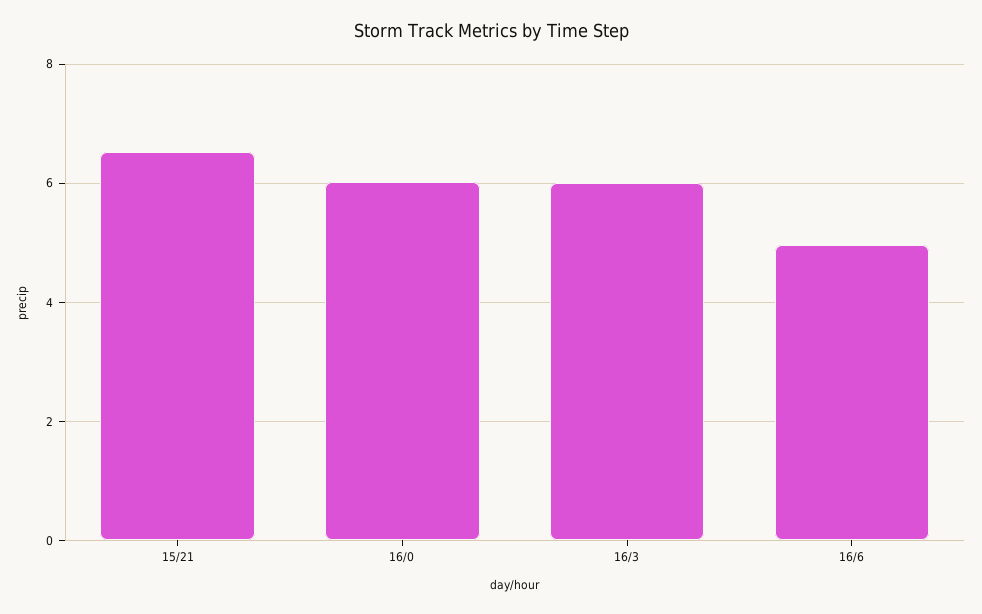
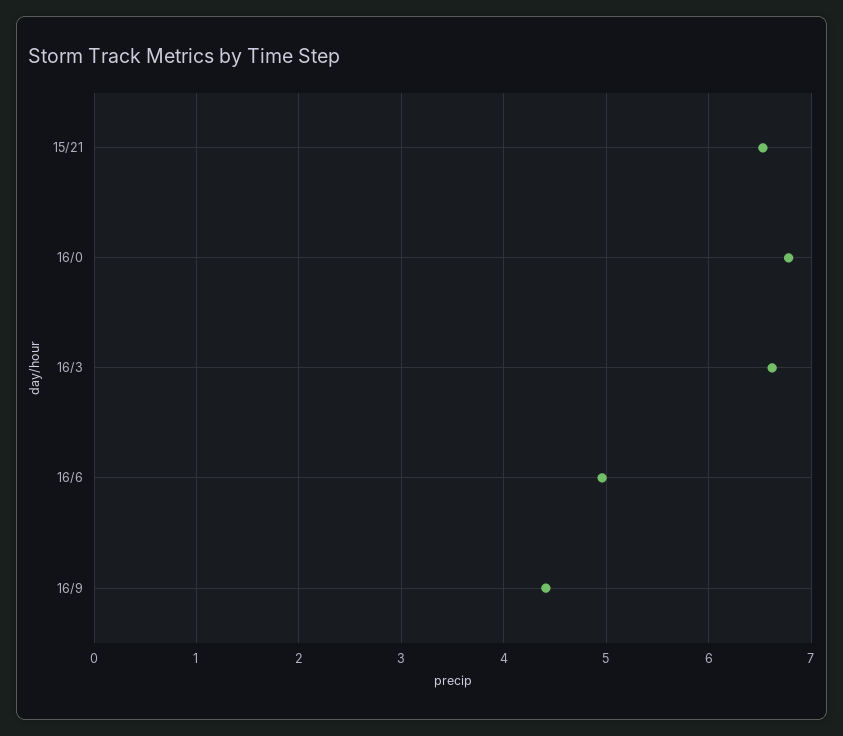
16/0: 6 -> 6.8
16/3: 6 -> 6.6
16/9: none -> 4.4

